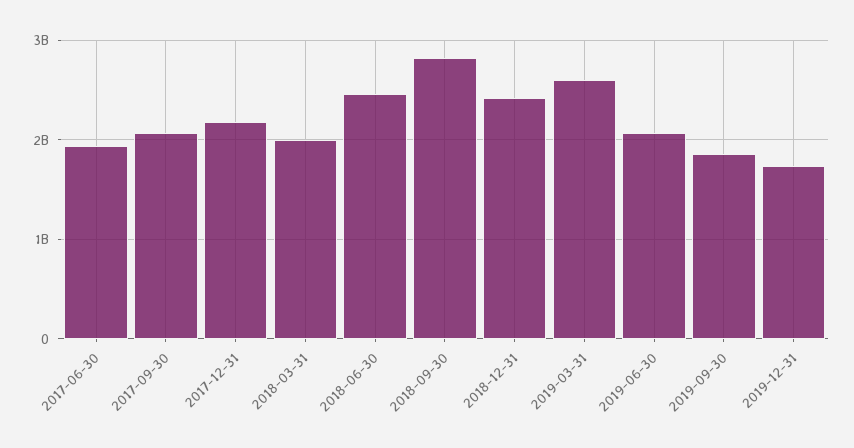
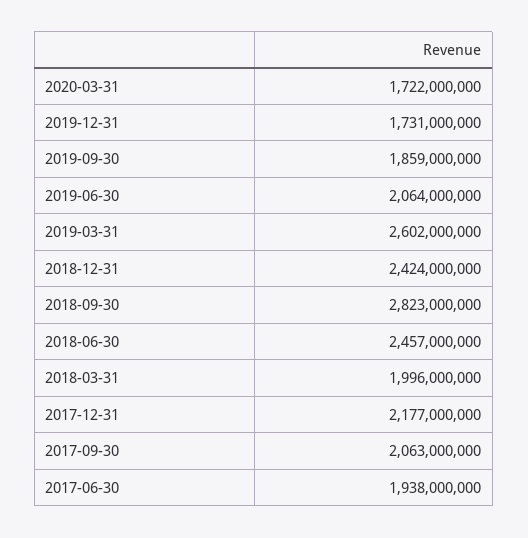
2020-03-31: none -> 1722000000

